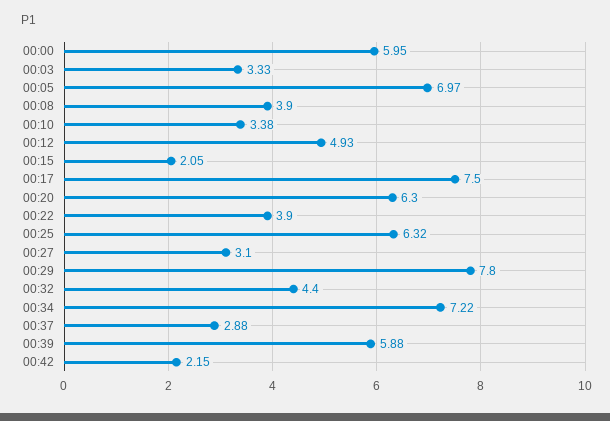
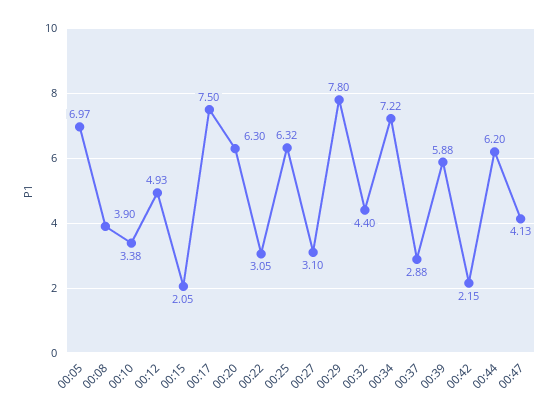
00:00: 5.95 -> none
00:03: 3.33 -> none
00:22: 3.9 -> 3.05
00:44: none -> 6.2
00:47: none -> 4.13

